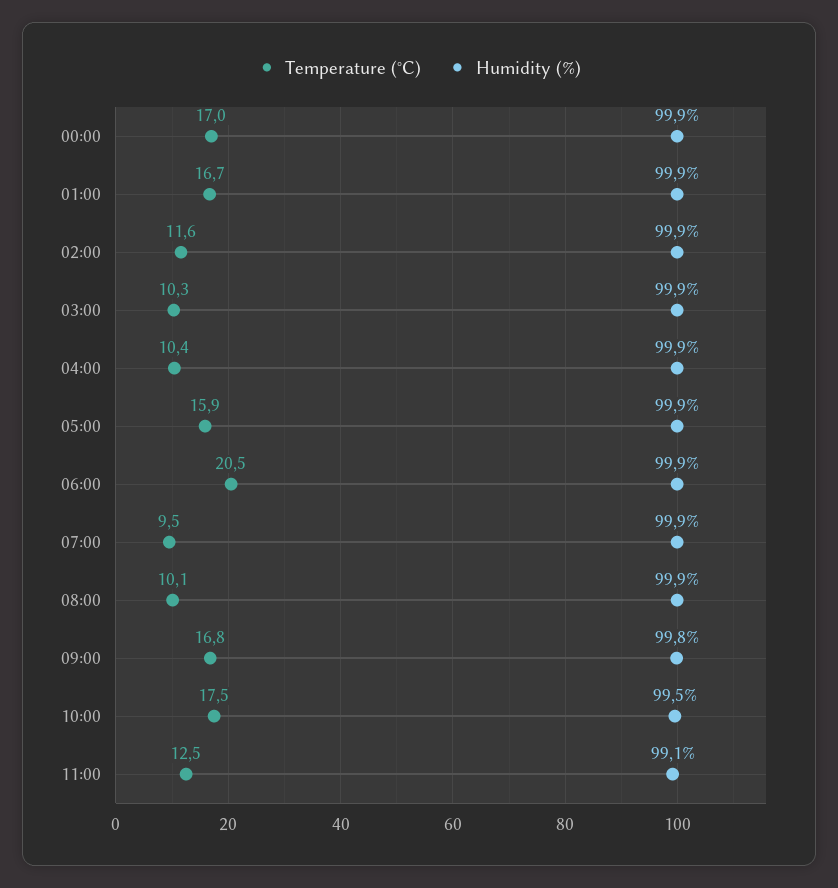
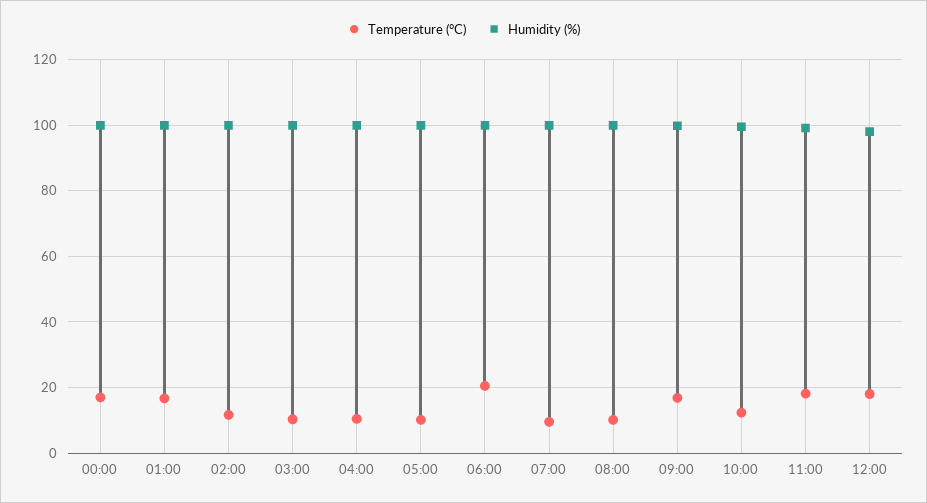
Temperature (°C), 05:00: 15.9 -> 10
Temperature (°C), 10:00: 17.5 -> 12
Temperature (°C), 11:00: 12.5 -> 18
Temperature (°C), 12:00: none -> 18
Humidity (%), 12:00: none -> 98

